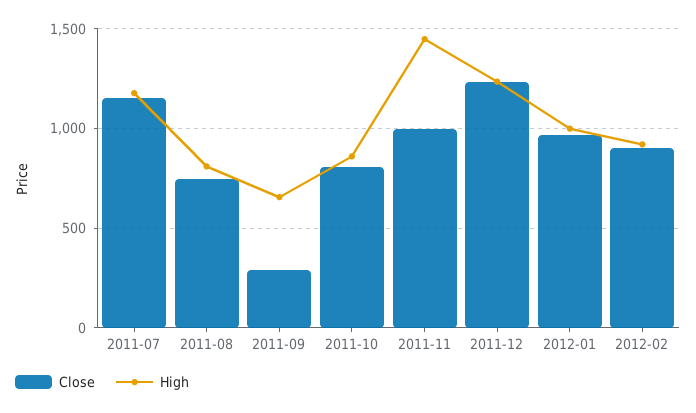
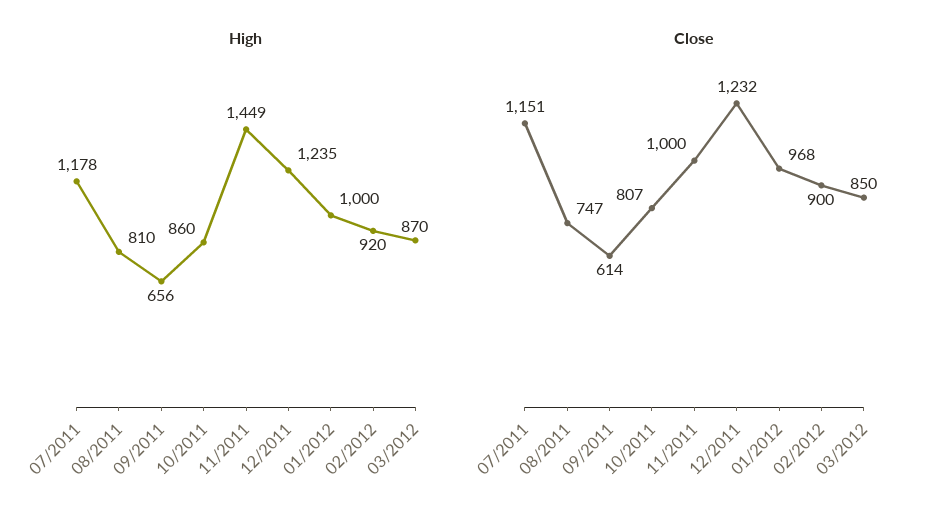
Close, 2011-09: 300 -> 614
High, 03/2012: none -> 870
Close, 03/2012: none -> 850

